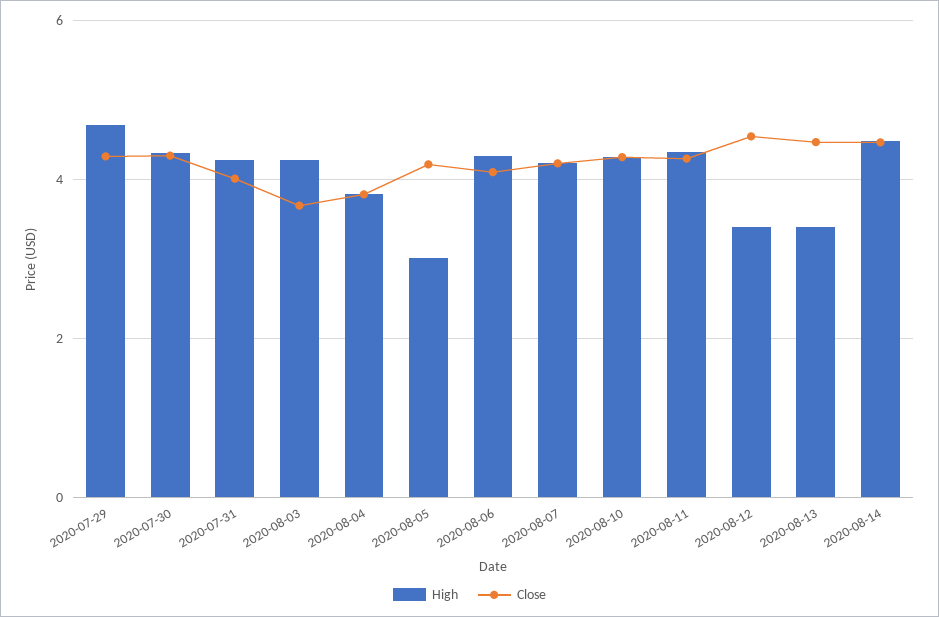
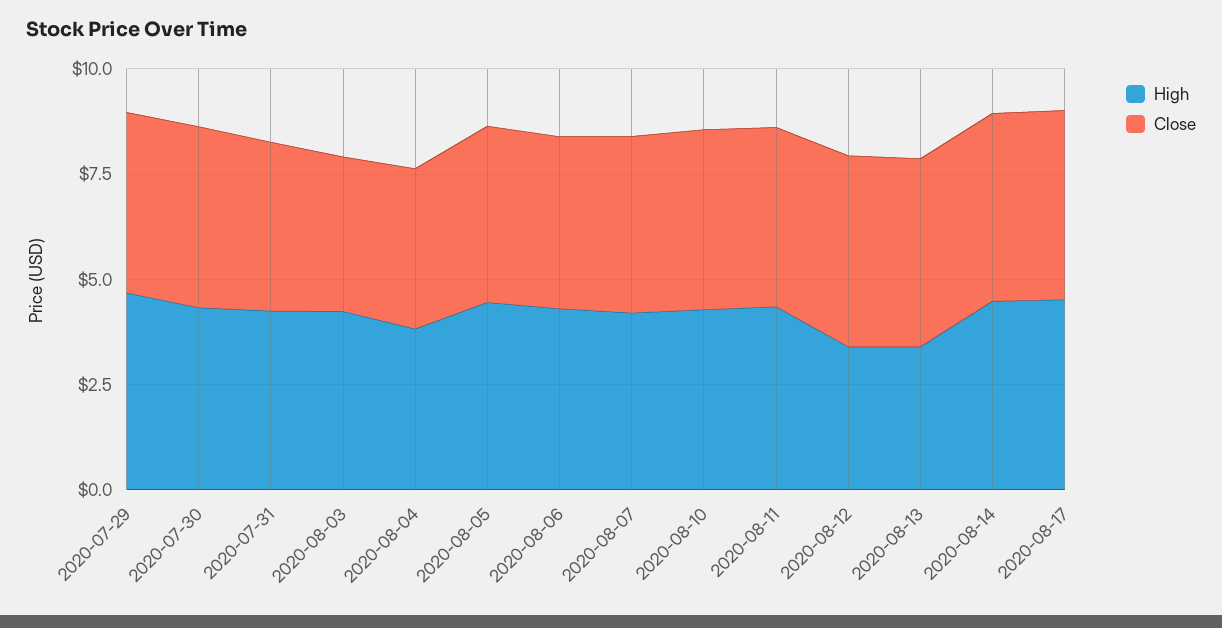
High, 2020-08-05: 3 -> 4.5
High, 2020-08-17: none -> 4.5
Close, 2020-08-17: none -> 4.5

